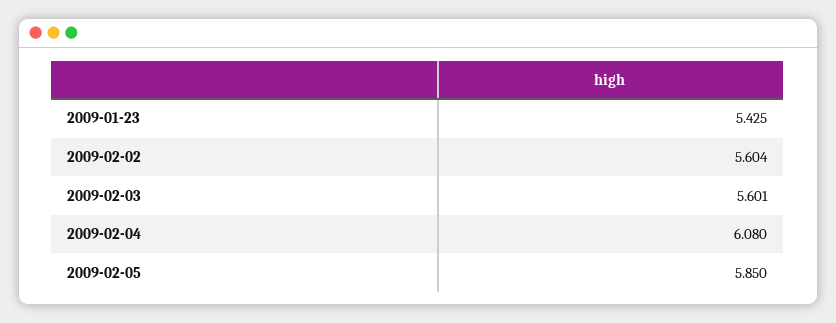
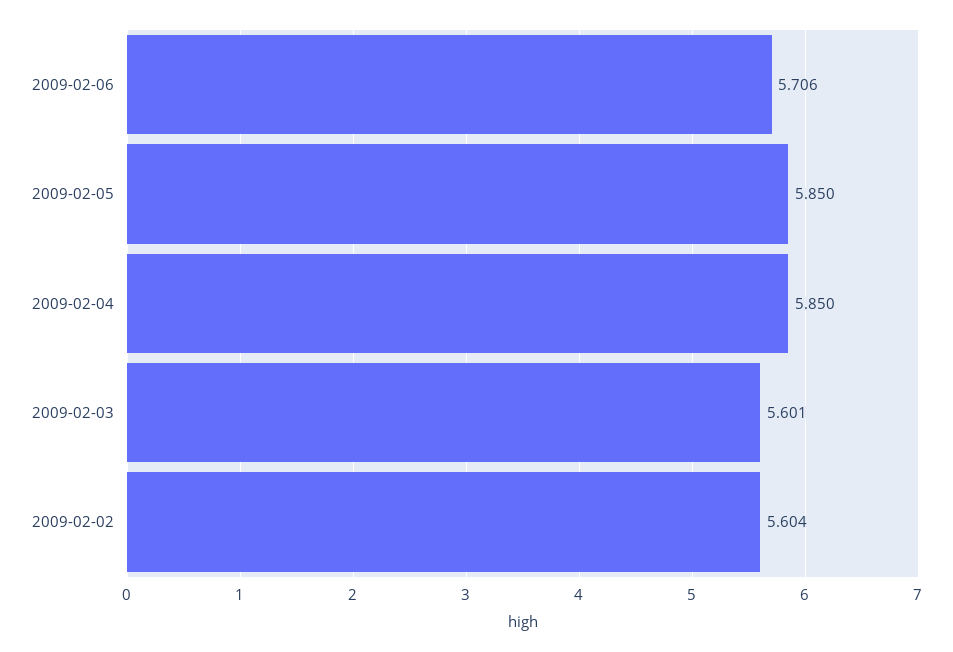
2009-01-23: 5.425 -> none
2009-02-04: 6.08 -> 5.85
2009-02-06: none -> 5.706

